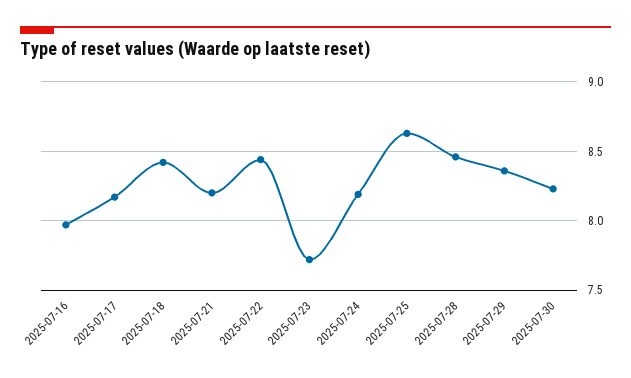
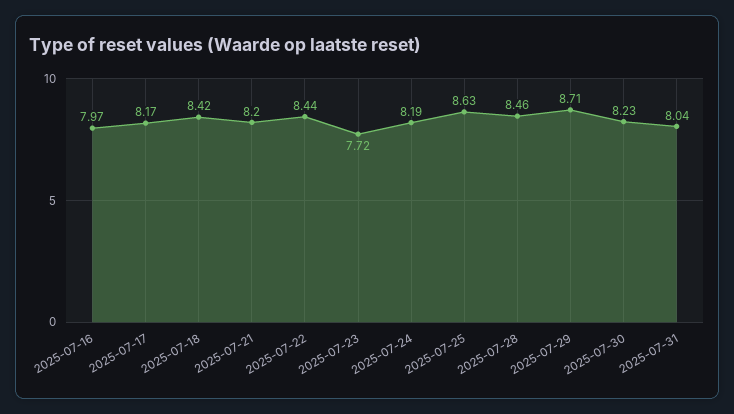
2025-07-29: 8.35 -> 8.71
2025-07-31: none -> 8.04

